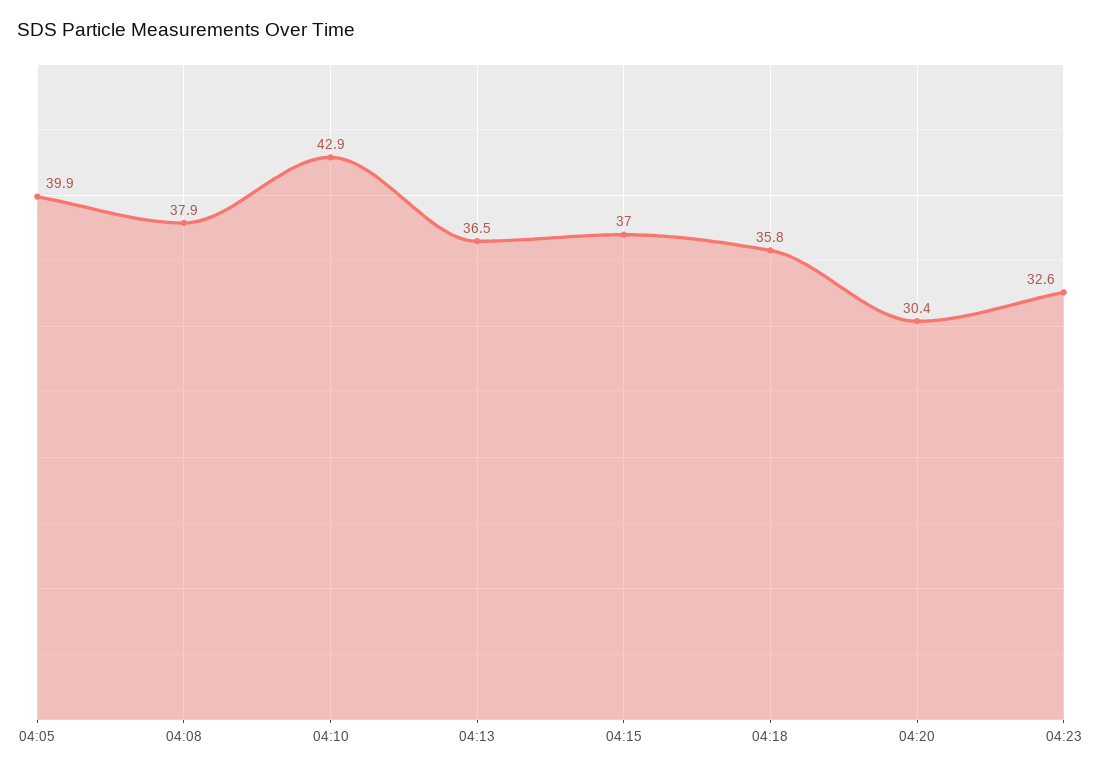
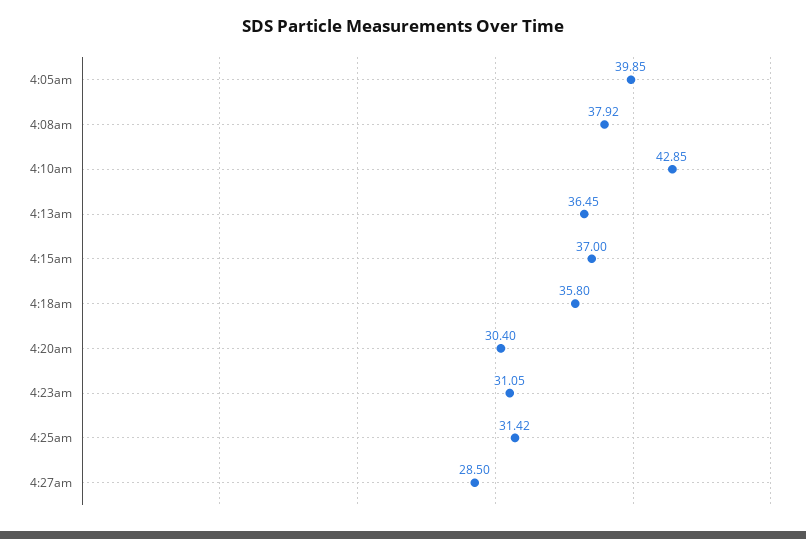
04:23: 32.6 -> 31.05
4:25am: none -> 31.42
4:27am: none -> 28.5

